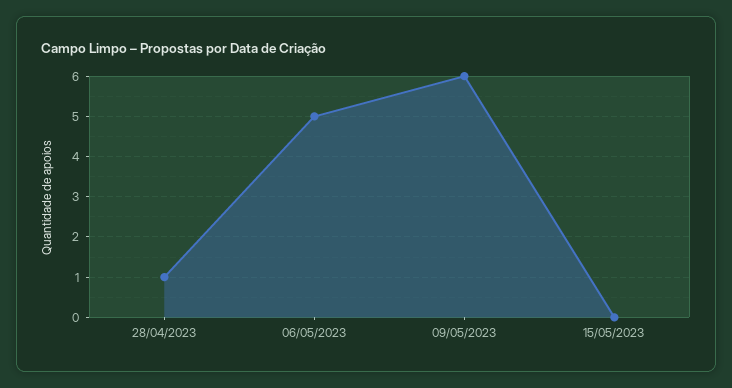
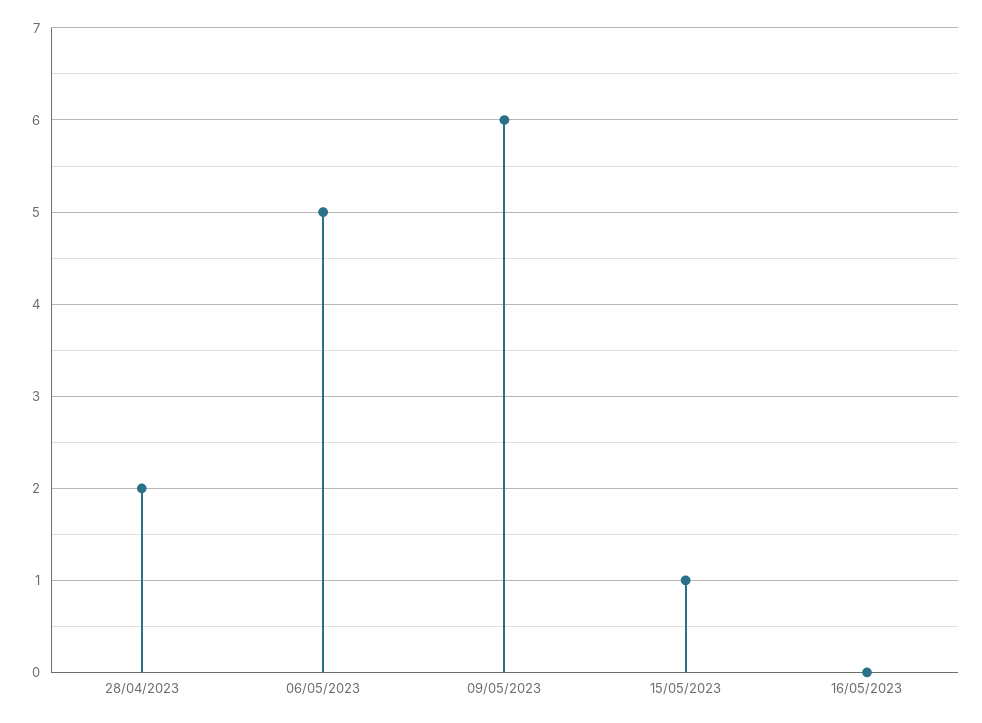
28/04/2023: 1 -> 2
15/05/2023: 0 -> 1
16/05/2023: none -> 0

